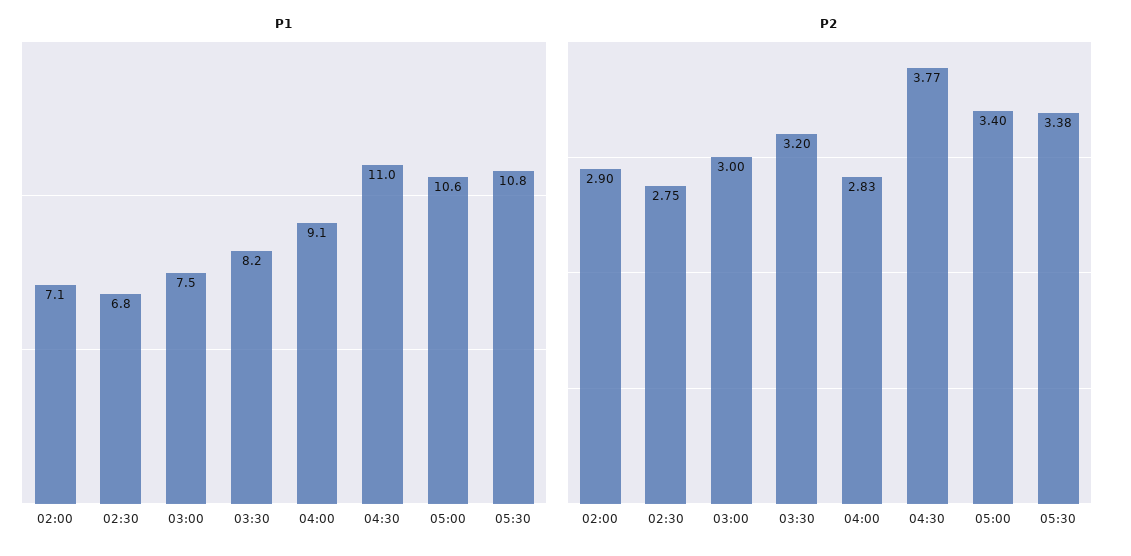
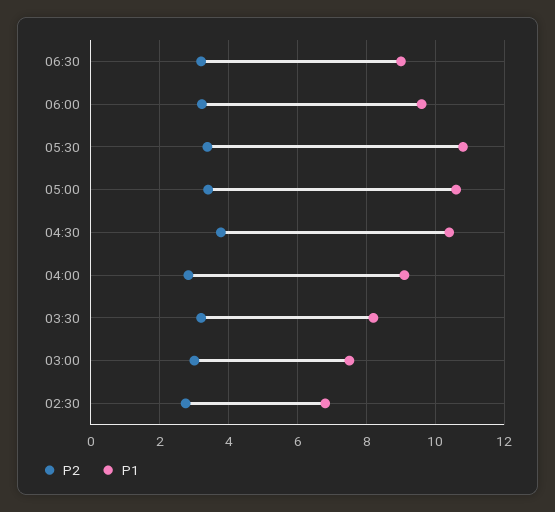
P1, 02:00: 7.1 -> none
P1, 04:30: 11 -> 10.4
P2, 02:00: 2.9 -> none
P2, 06:30: none -> 3.2
P1, 06:30: none -> 9
P2, 06:00: none -> 3.2
P1, 06:00: none -> 9.6

